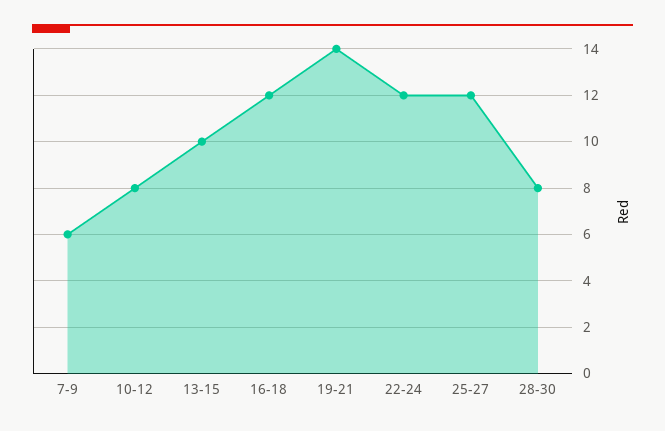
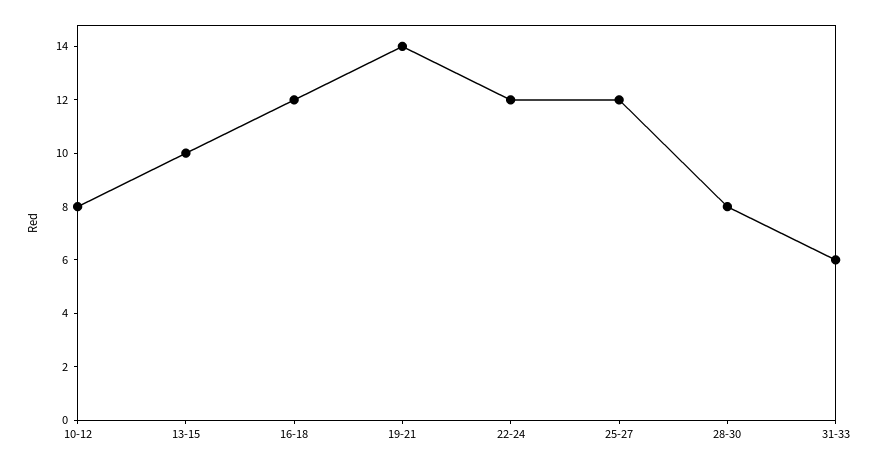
7-9: 6 -> none
31-33: none -> 6

